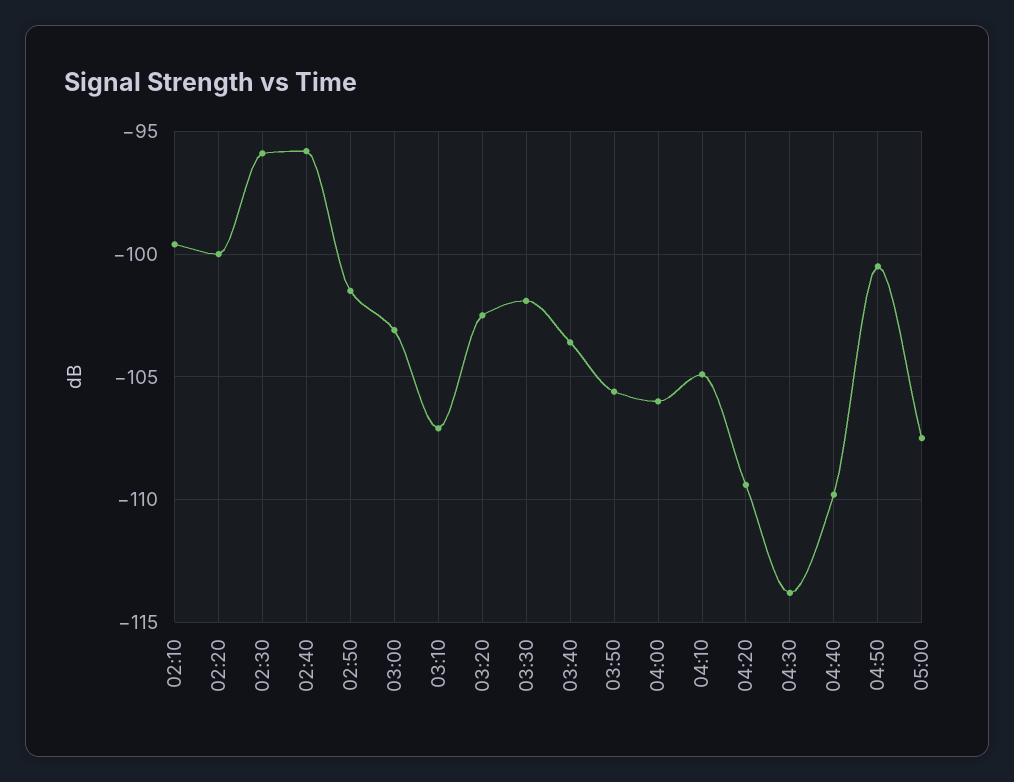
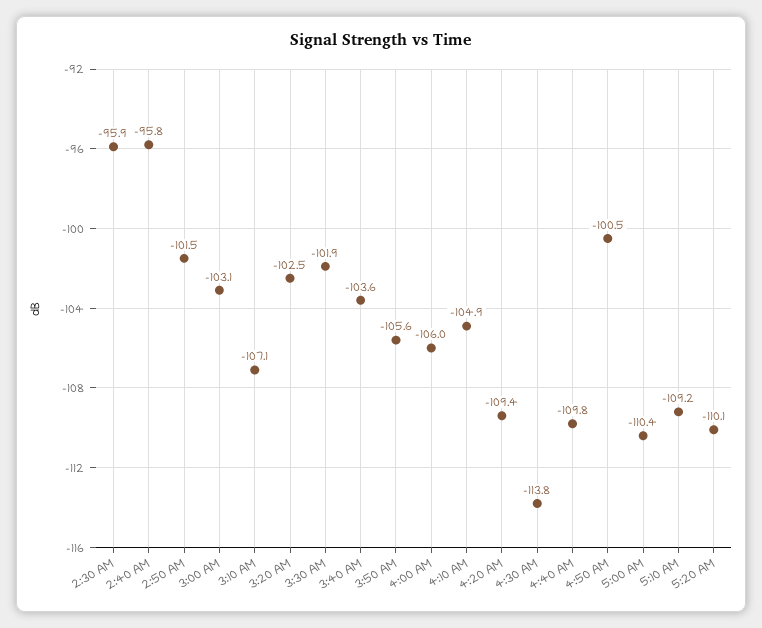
02:10: -99.5 -> none
02:20: -100 -> none
05:00: -107.5 -> -110.4
5:10 AM: none -> -109.2
5:20 AM: none -> -110.1

